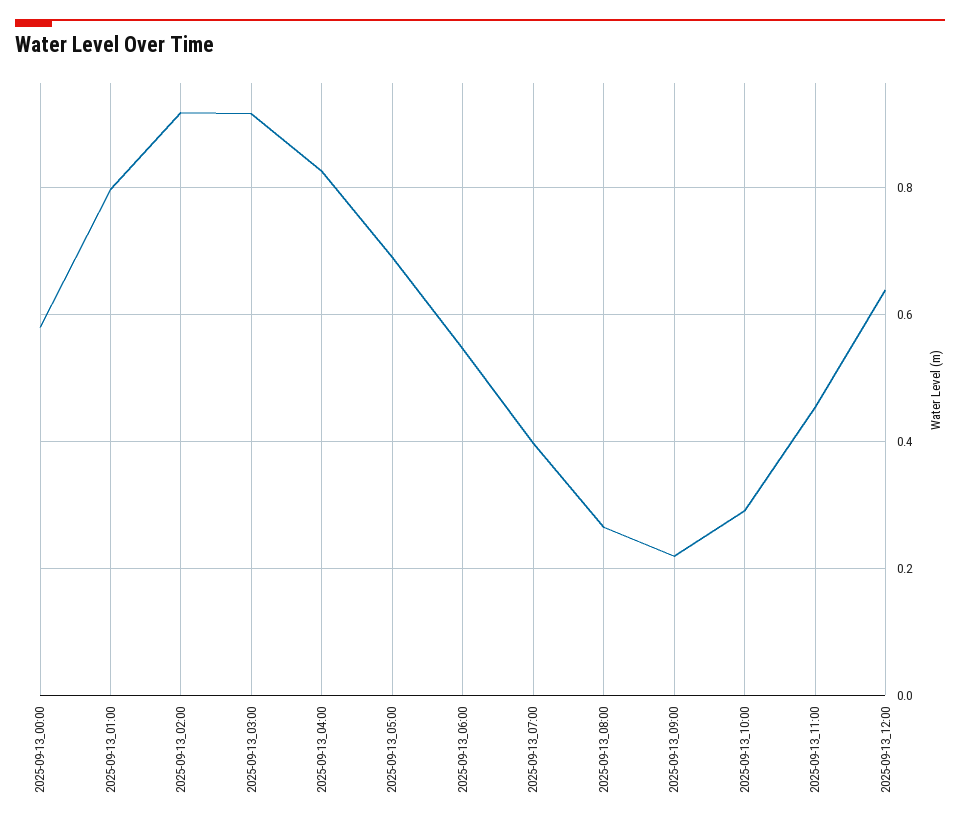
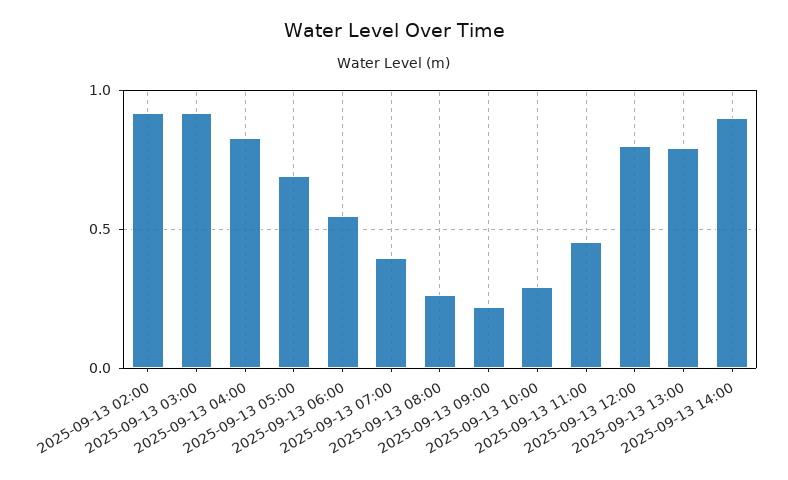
2025-09-13_00:00: 0.58 -> none
2025-09-13_01:00: 0.8 -> none
2025-09-13_12:00: 0.64 -> 0.8
2025-09-13 13:00: none -> 0.8
2025-09-13 14:00: none -> 0.9

